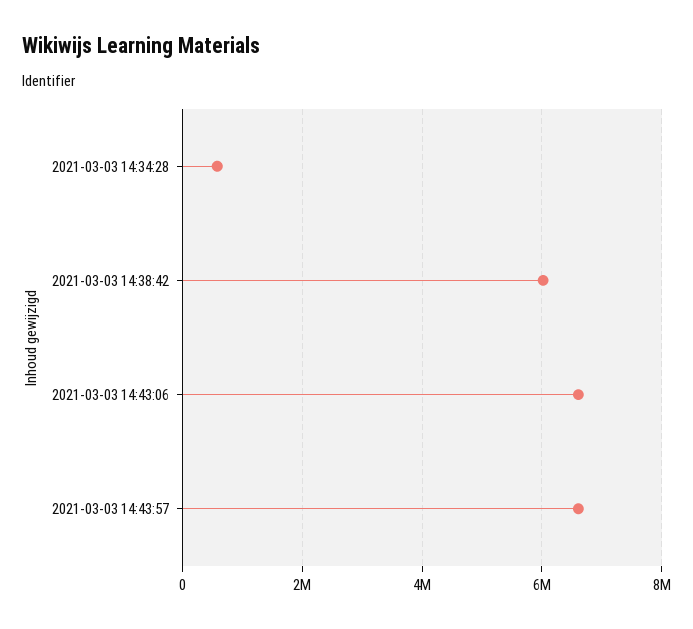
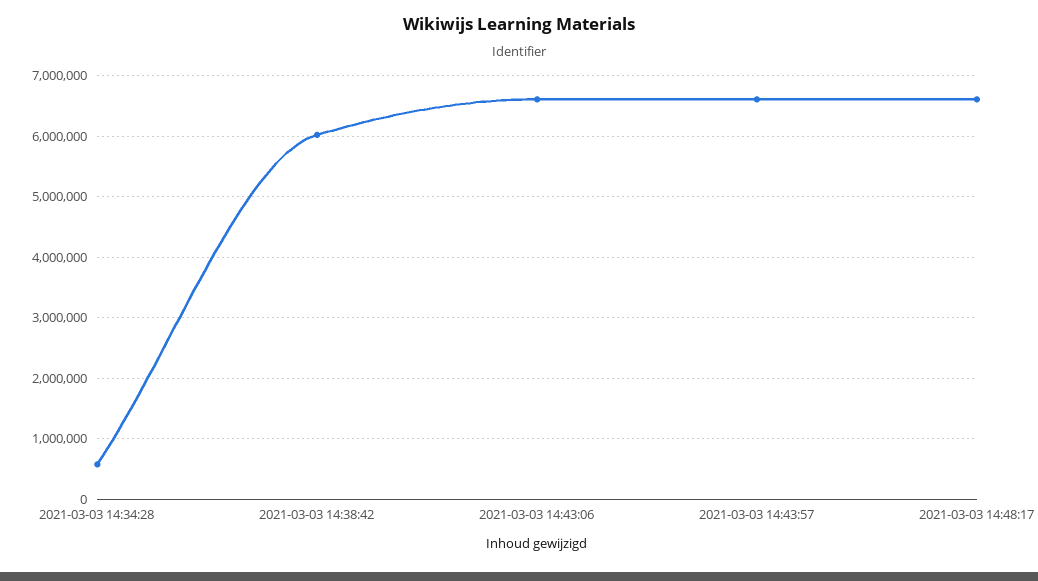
2021-03-03 14:48:17: none -> 6600000

